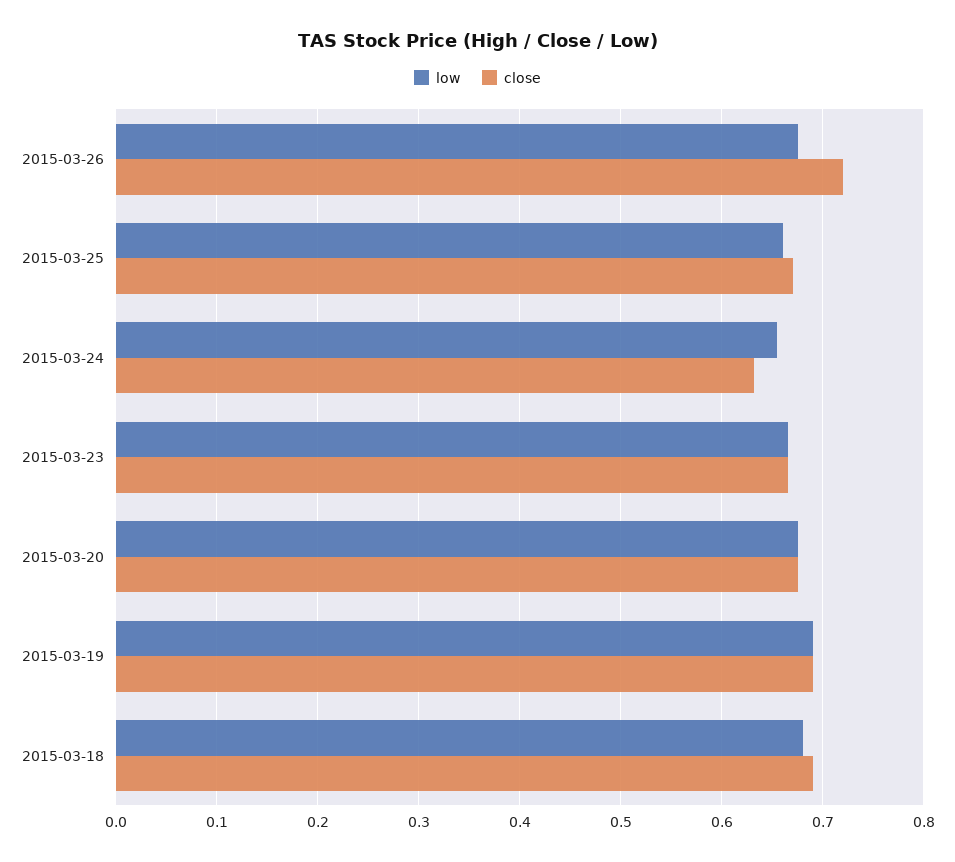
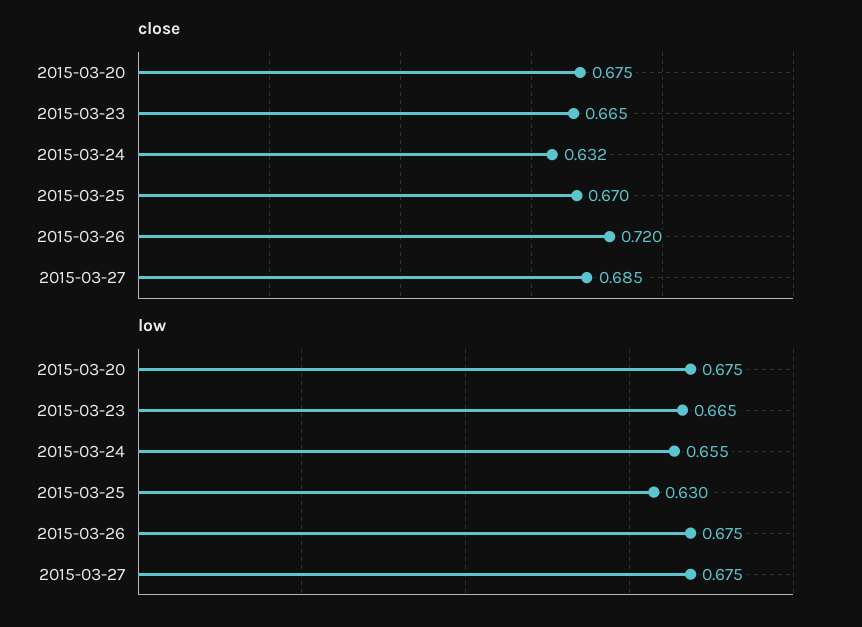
low, 2015-03-25: 0.66 -> 0.63
low, 2015-03-19: 0.69 -> none
close, 2015-03-19: 0.69 -> none
low, 2015-03-18: 0.68 -> none
close, 2015-03-18: 0.69 -> none
close, 2015-03-27: none -> 0.685
low, 2015-03-27: none -> 0.675

